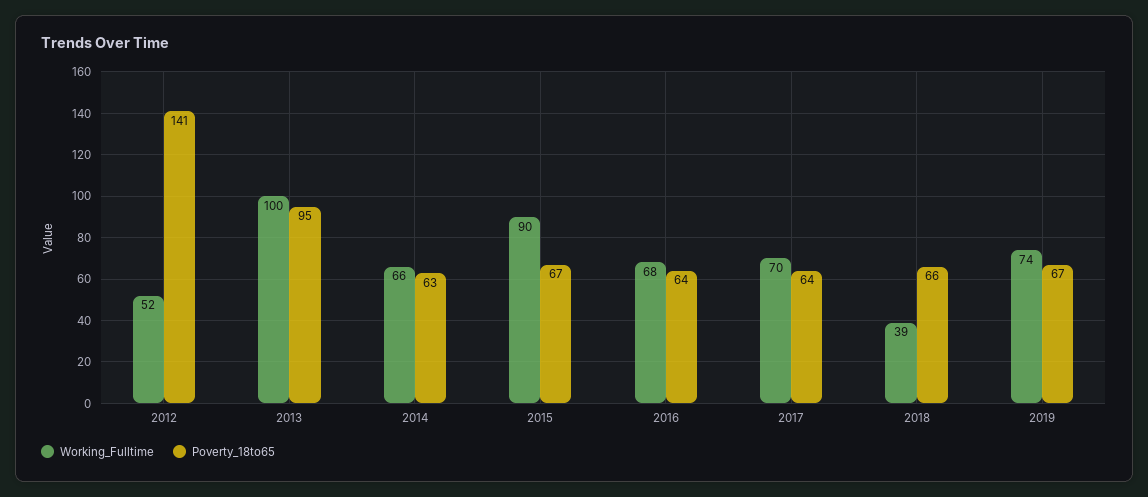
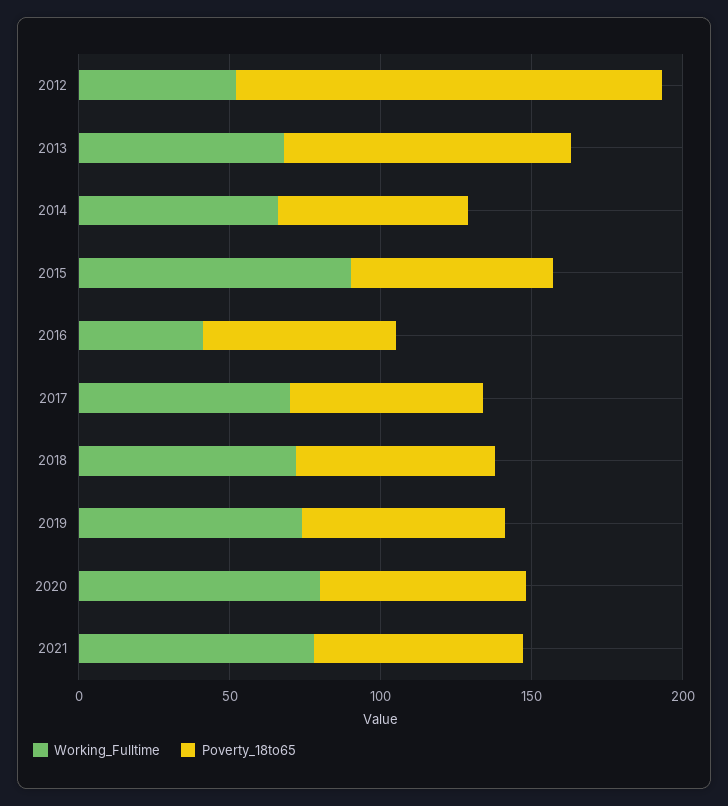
Working_Fulltime, 2013: 100 -> 70
Working_Fulltime, 2016: 68 -> 40
Working_Fulltime, 2018: 39 -> 70
Working_Fulltime, 2020: none -> 80
Poverty_18to65, 2020: none -> 70
Working_Fulltime, 2021: none -> 80
Poverty_18to65, 2021: none -> 70

